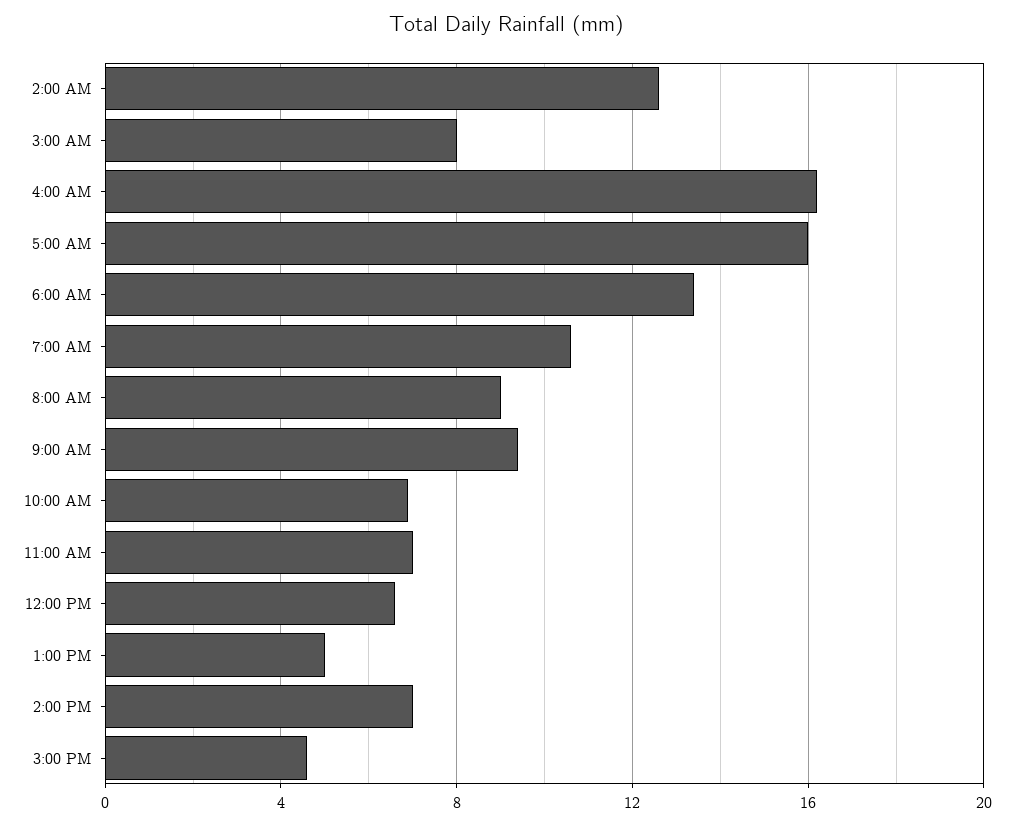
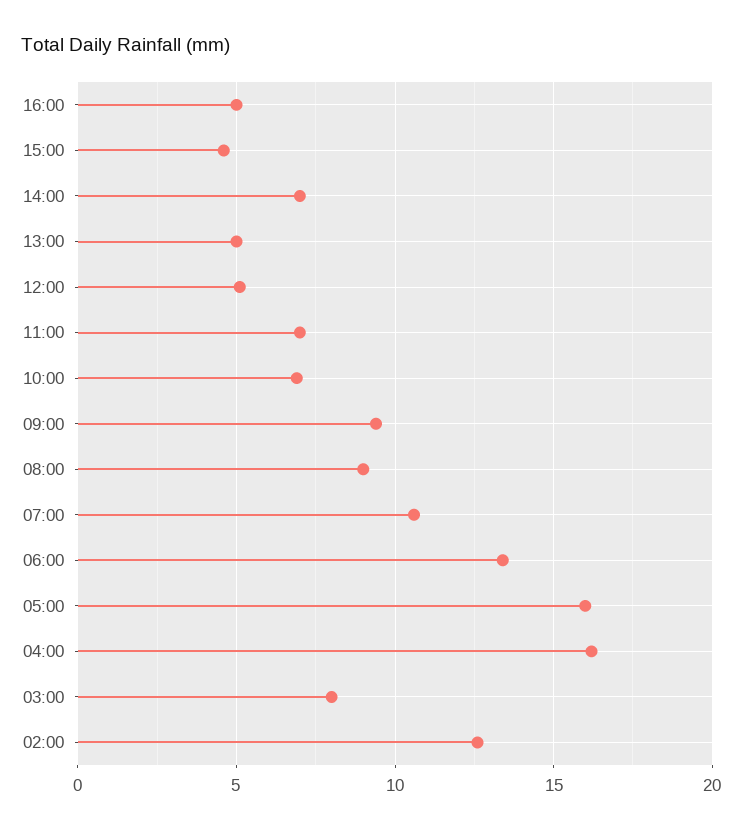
12:00 PM: 6.5 -> 5
16:00: none -> 5

